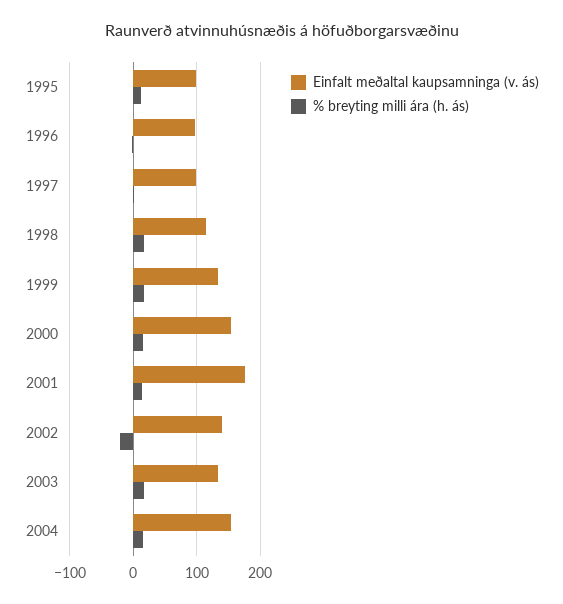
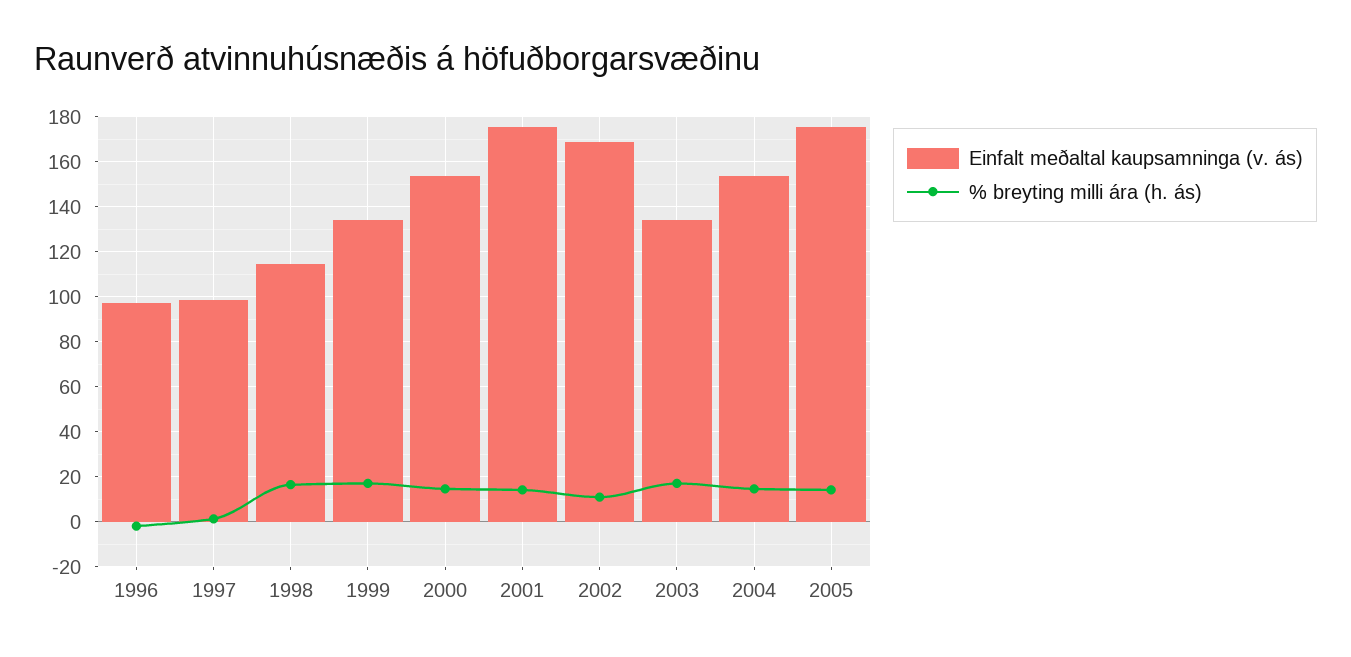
Einfalt meðaltal kaupsamninga (v. ás), 1995: 100 -> none
% breyting milli ára (h. ás), 1995: 10 -> none
Einfalt meðaltal kaupsamninga (v. ás), 2002: 140 -> 170
% breyting milli ára (h. ás), 2002: -20 -> 10
Einfalt meðaltal kaupsamninga (v. ás), 2005: none -> 175
% breyting milli ára (h. ás), 2005: none -> 15

